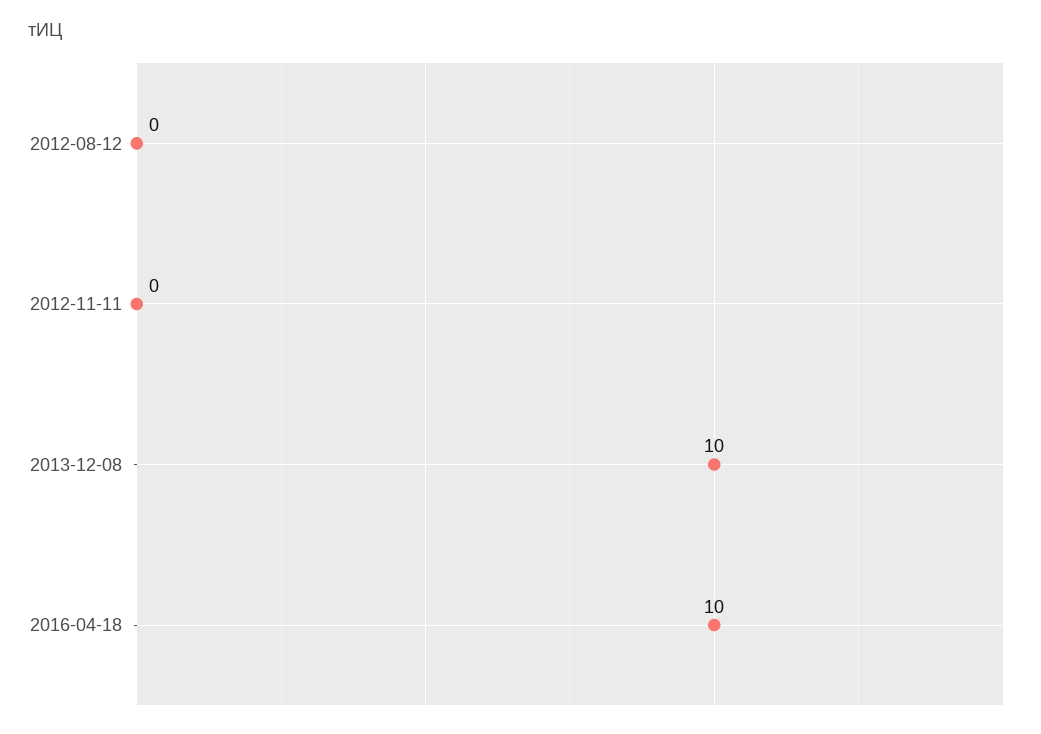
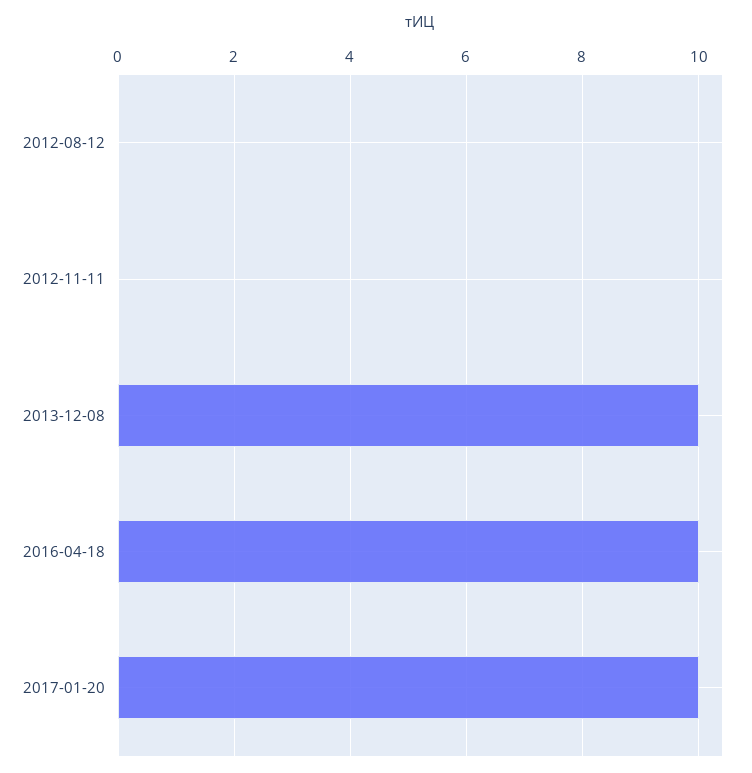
2017-01-20: none -> 10

